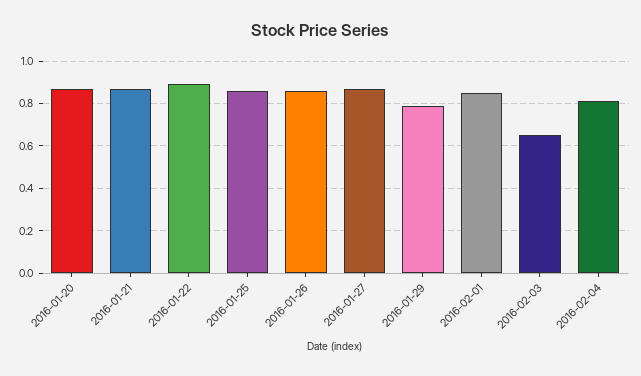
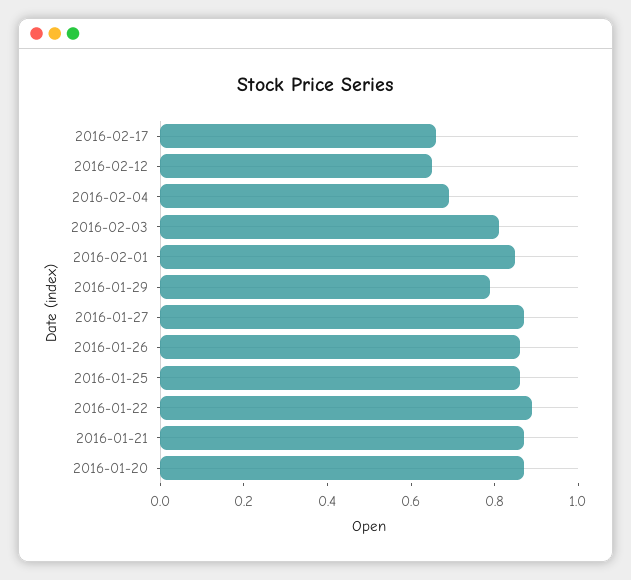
2016-02-03: 0.65 -> 0.8
2016-02-04: 0.8 -> 0.7
2016-02-17: none -> 0.65
2016-02-12: none -> 0.65

